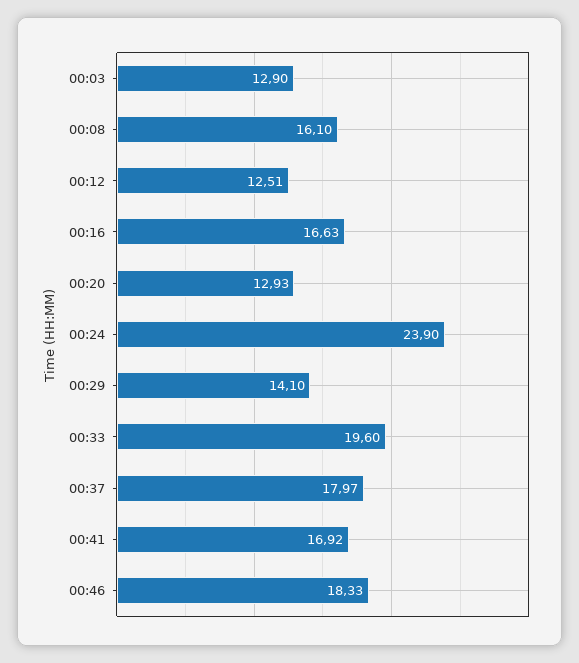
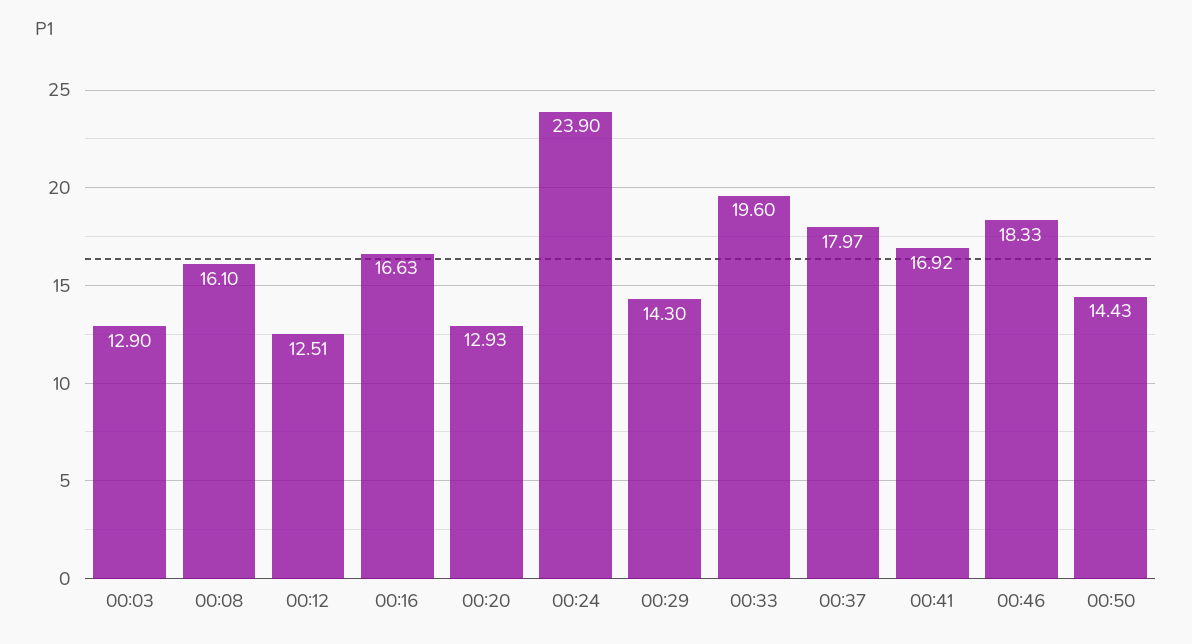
00:29: 14.1 -> 14.3
00:50: none -> 14.43

